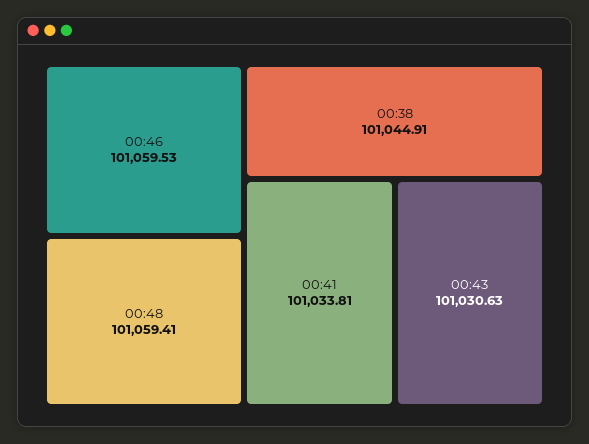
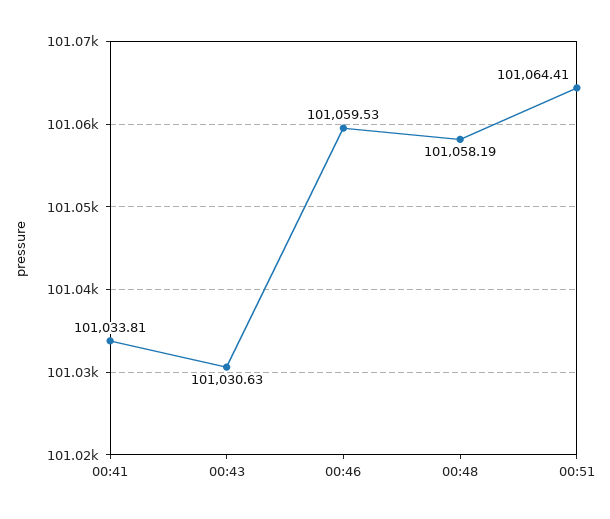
00:48: 101059.41 -> 101058.19
00:38: 101044.91 -> none
00:51: none -> 101064.41

